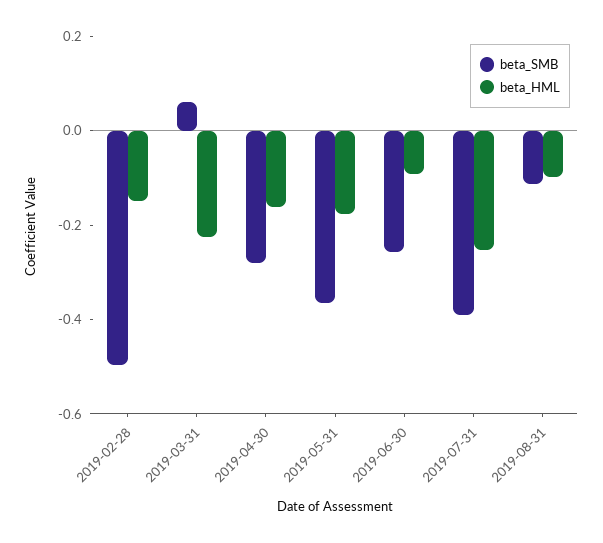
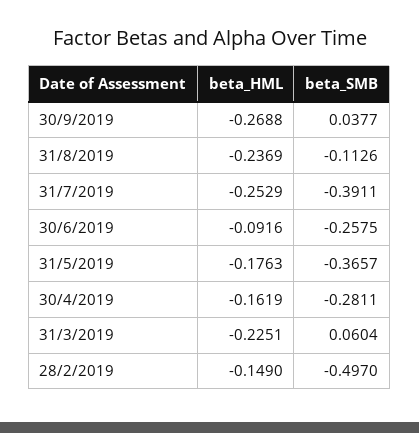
beta_HML, 2019-08-31: -0.1 -> -0.2369
beta_HML, 30/9/2019: none -> -0.2688
beta_SMB, 30/9/2019: none -> 0.0377

